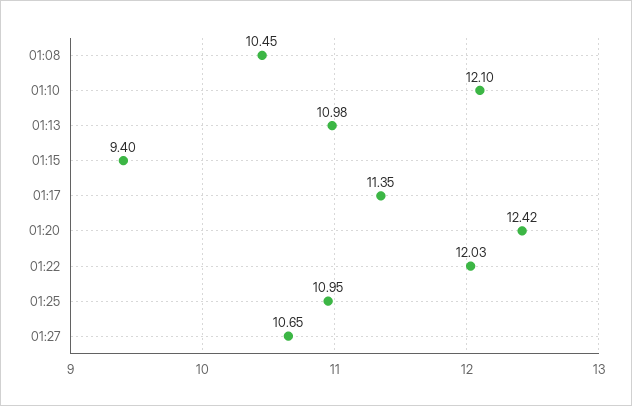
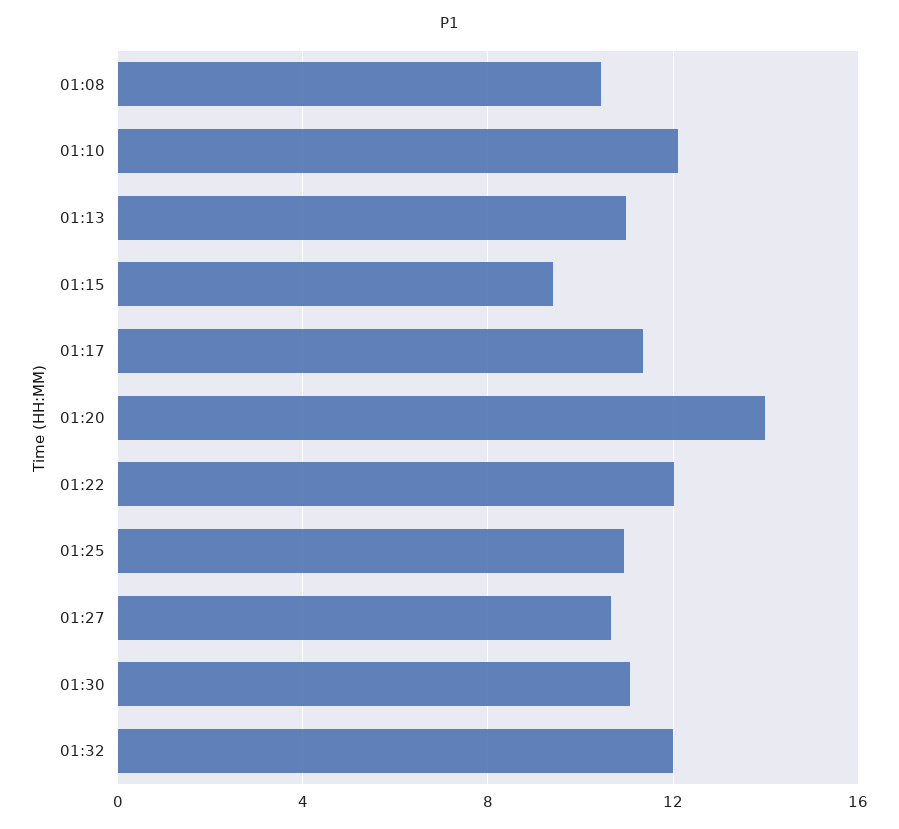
01:20: 12.42 -> 14
01:30: none -> 11
01:32: none -> 12

